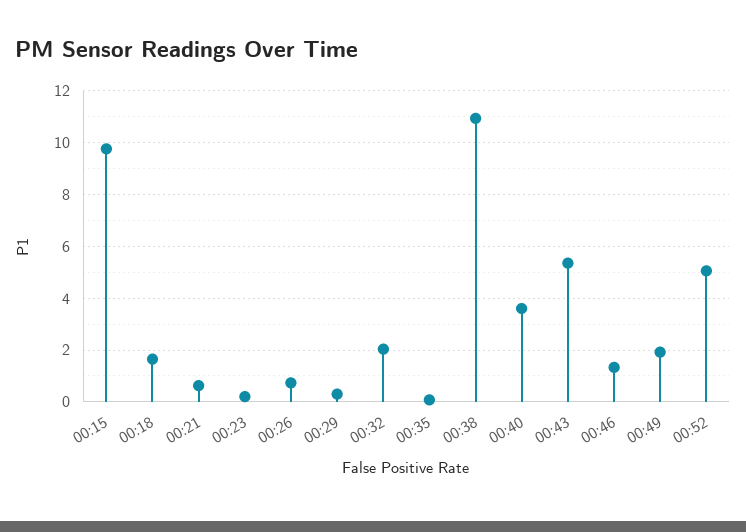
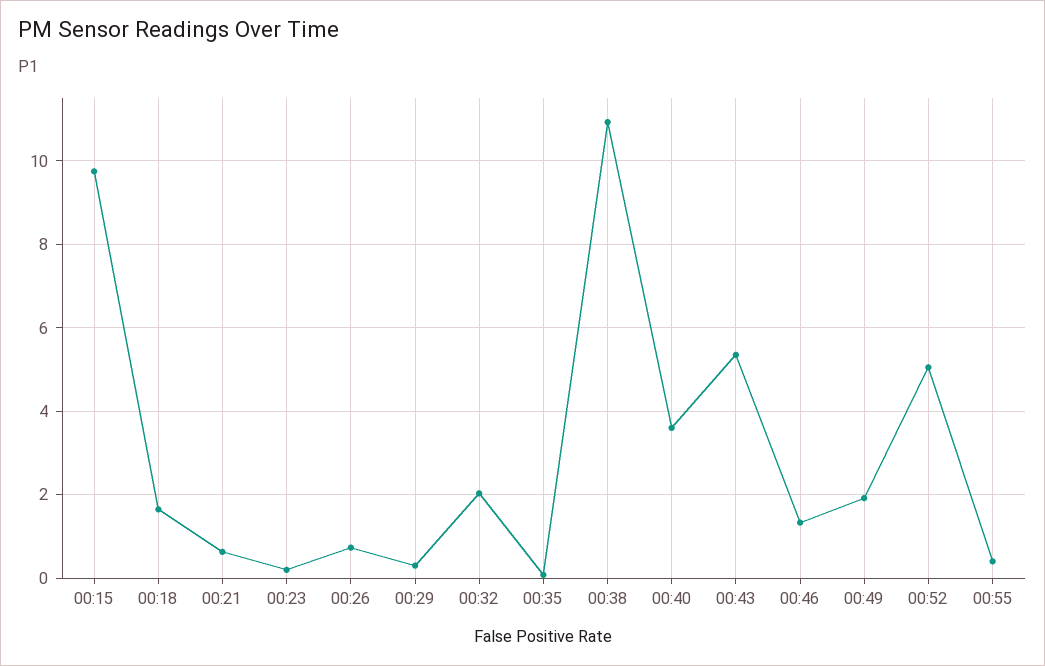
00:55: none -> 0.4

